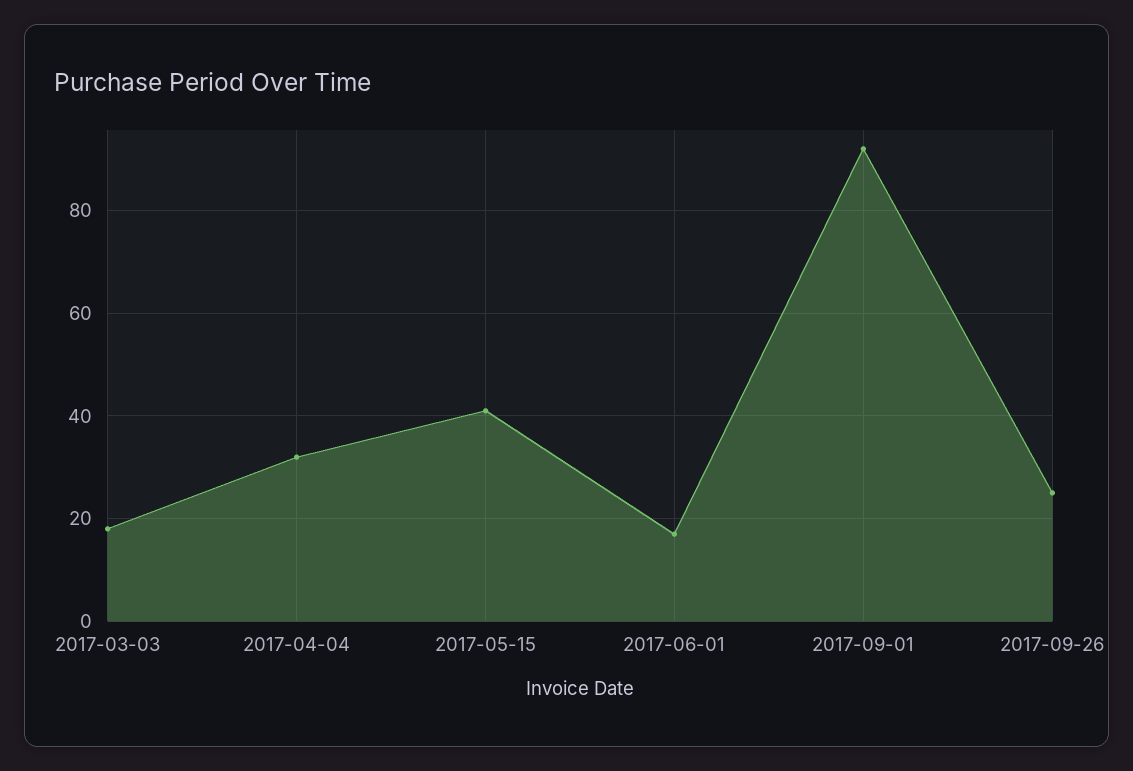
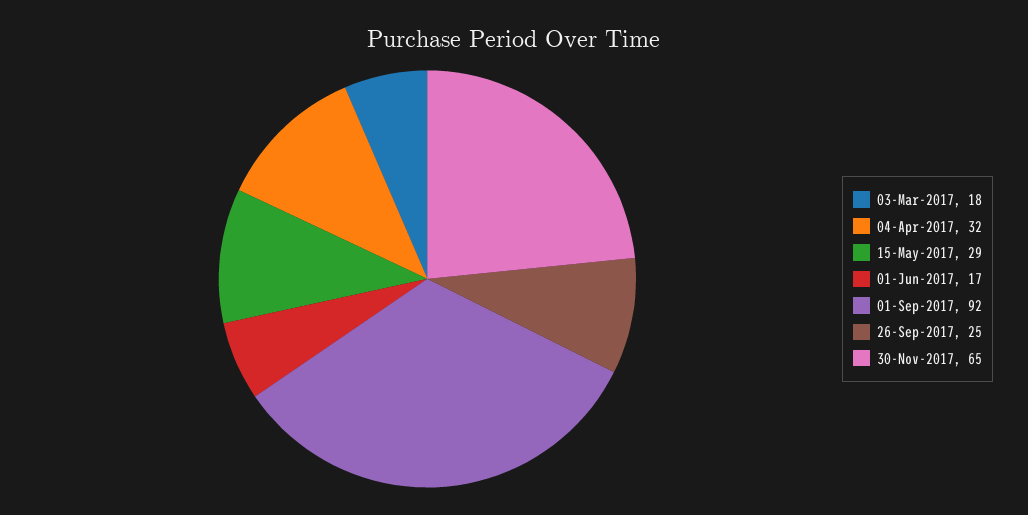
2017-05-15: 40 -> 29
30-Nov-2017: none -> 65

